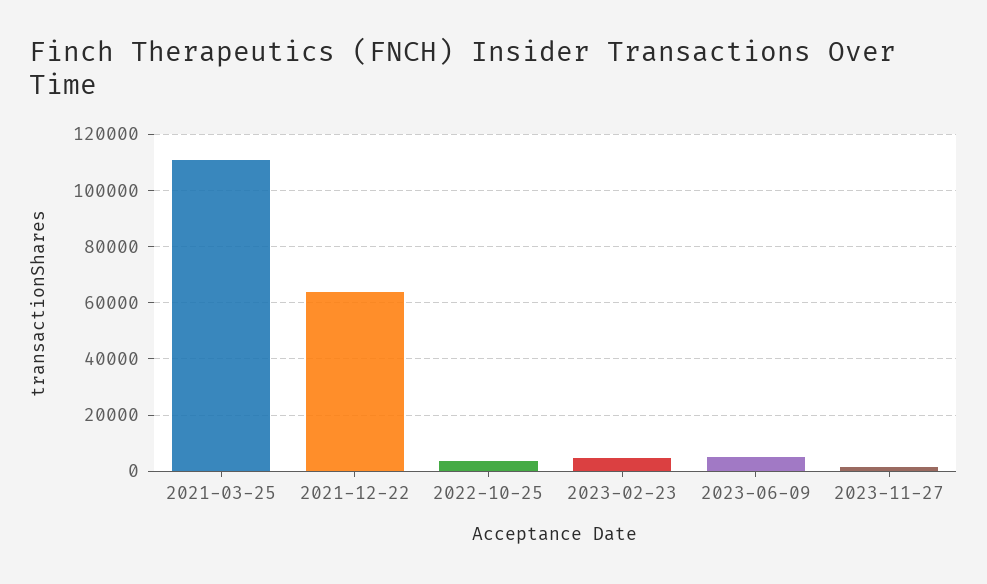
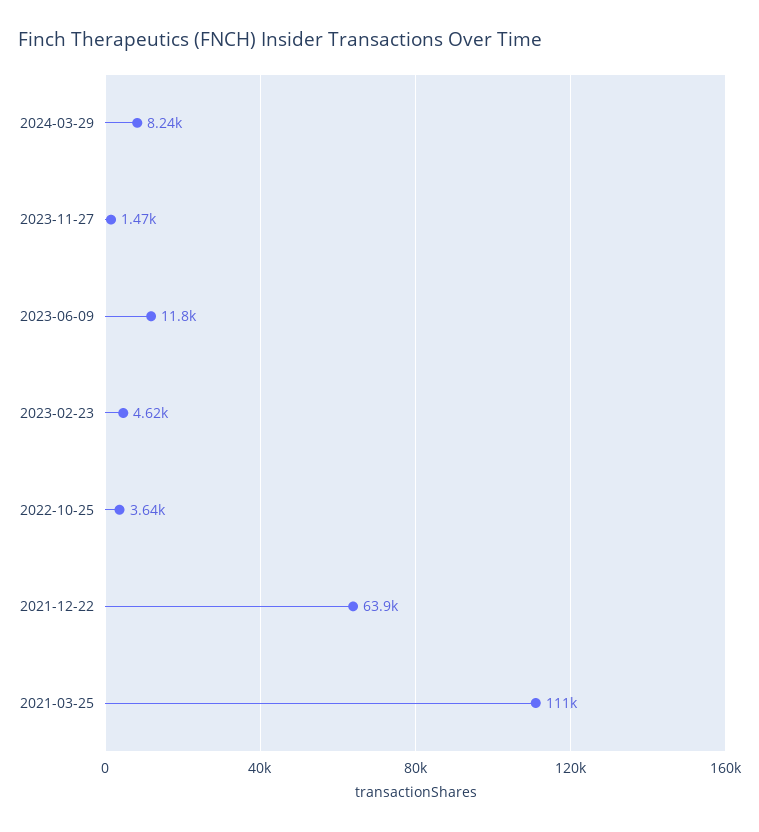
2023-06-09: 5000 -> 11800
2024-03-29: none -> 8240

